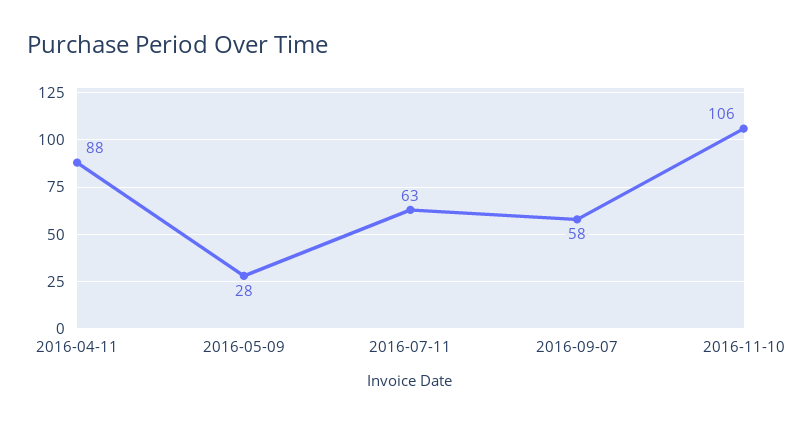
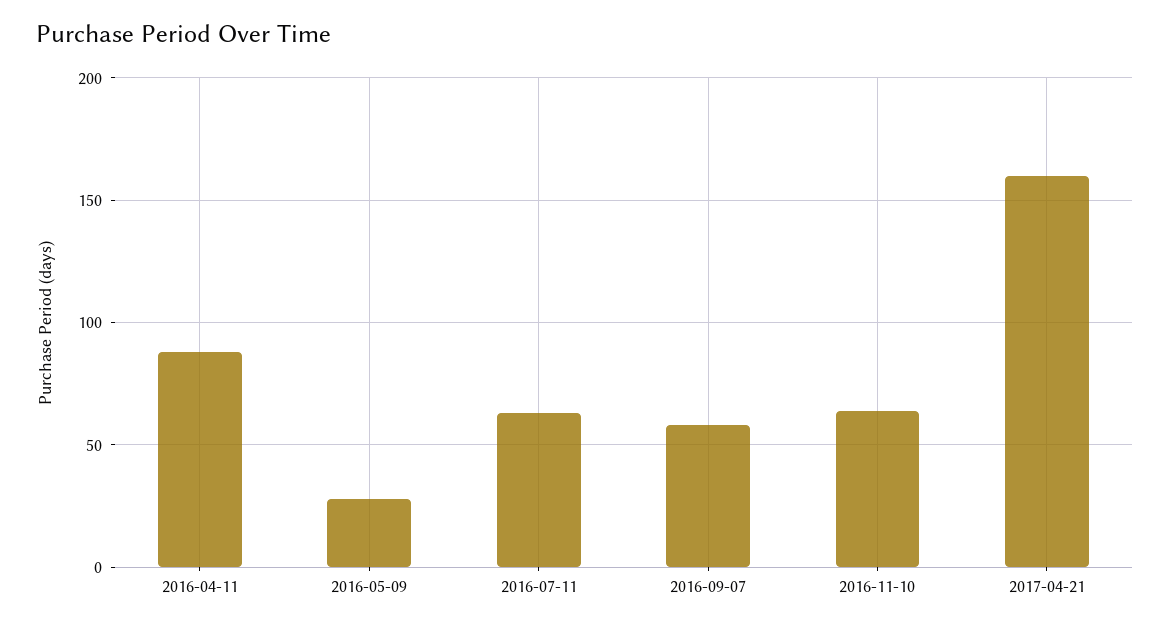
2016-11-10: 106 -> 65
2017-04-21: none -> 160

